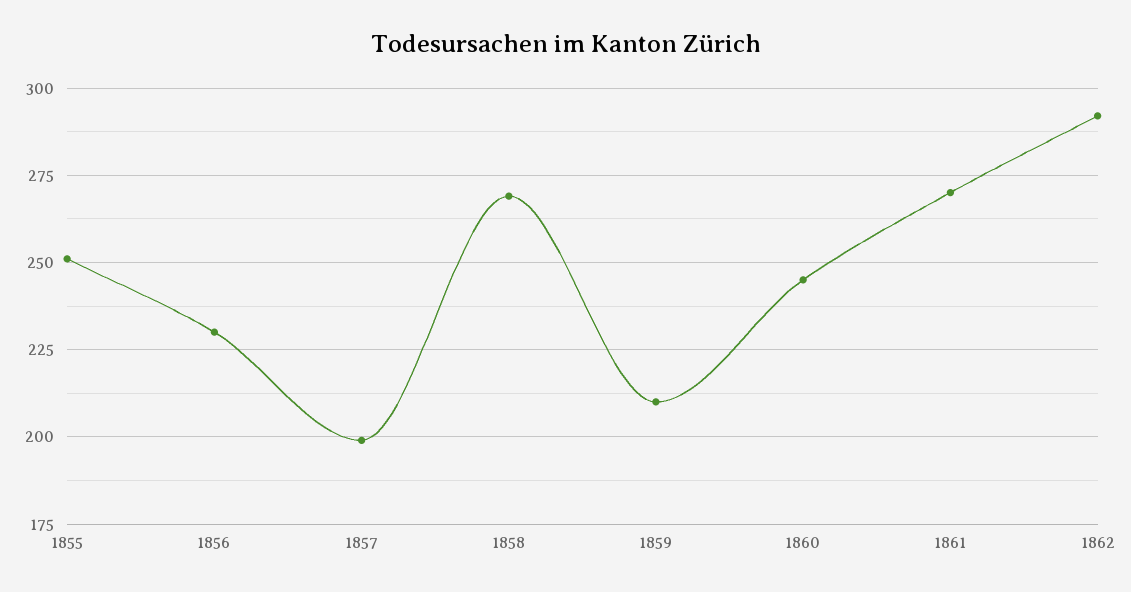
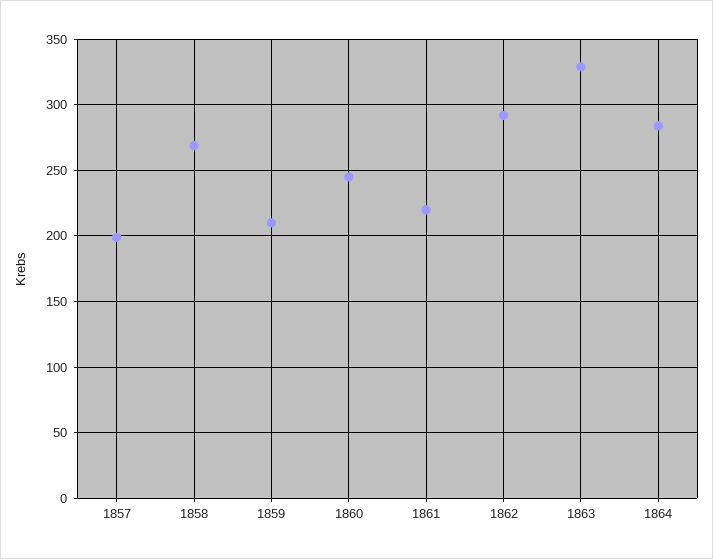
1855: 250 -> none
1856: 230 -> none
1861: 270 -> 220
1863: none -> 330
1864: none -> 285

